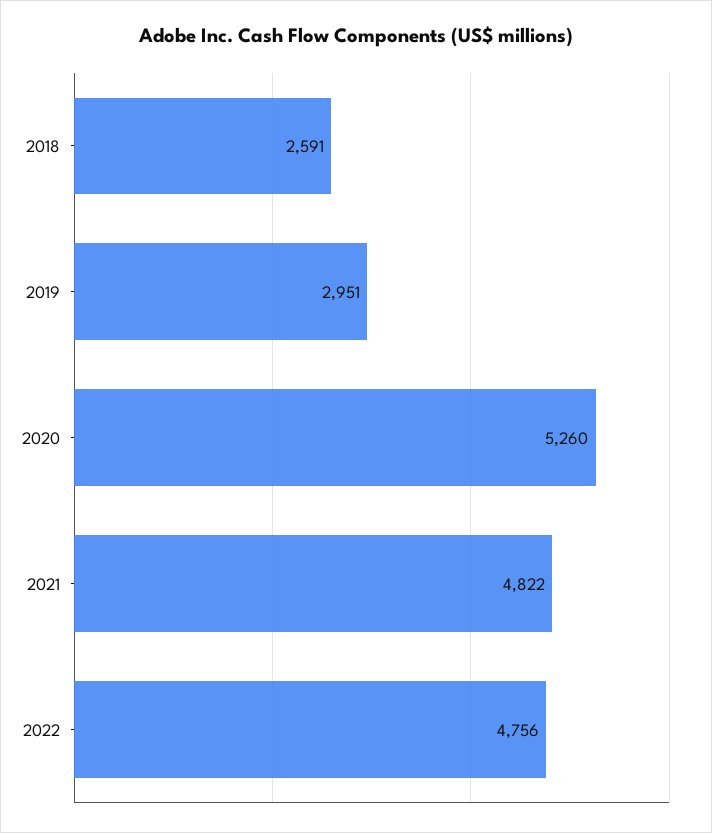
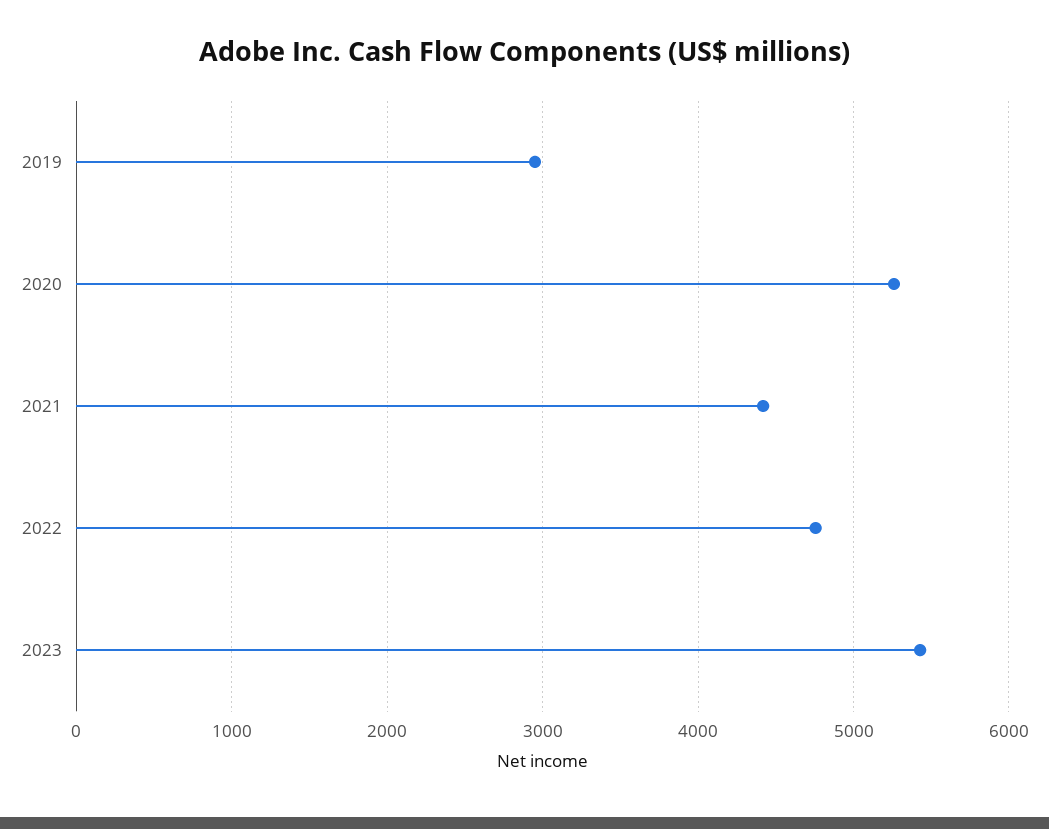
2018: 2591 -> none
2021: 4822 -> 4400
2023: none -> 5400

